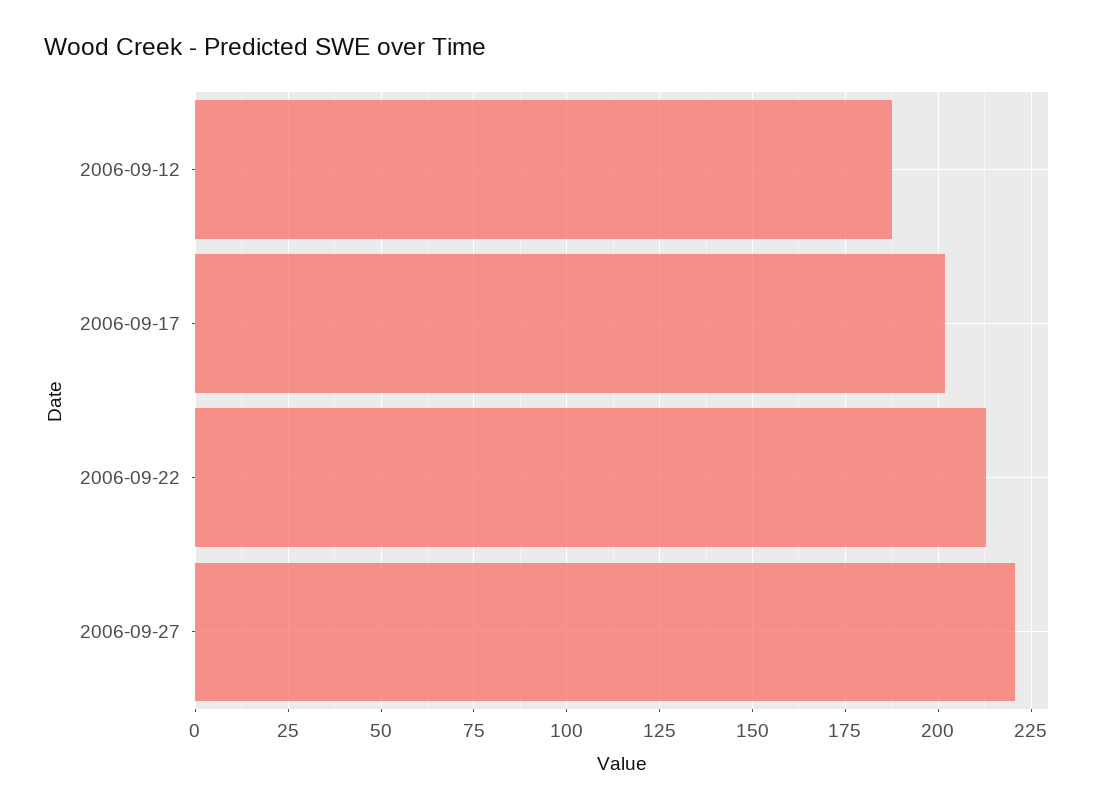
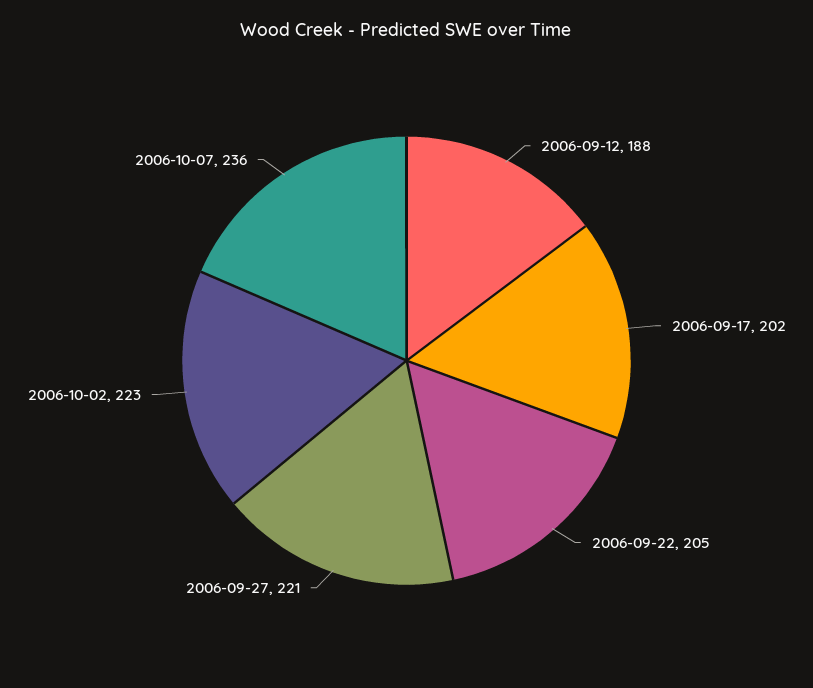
2006-09-22: 212.5 -> 205
2006-10-02: none -> 223
2006-10-07: none -> 236

